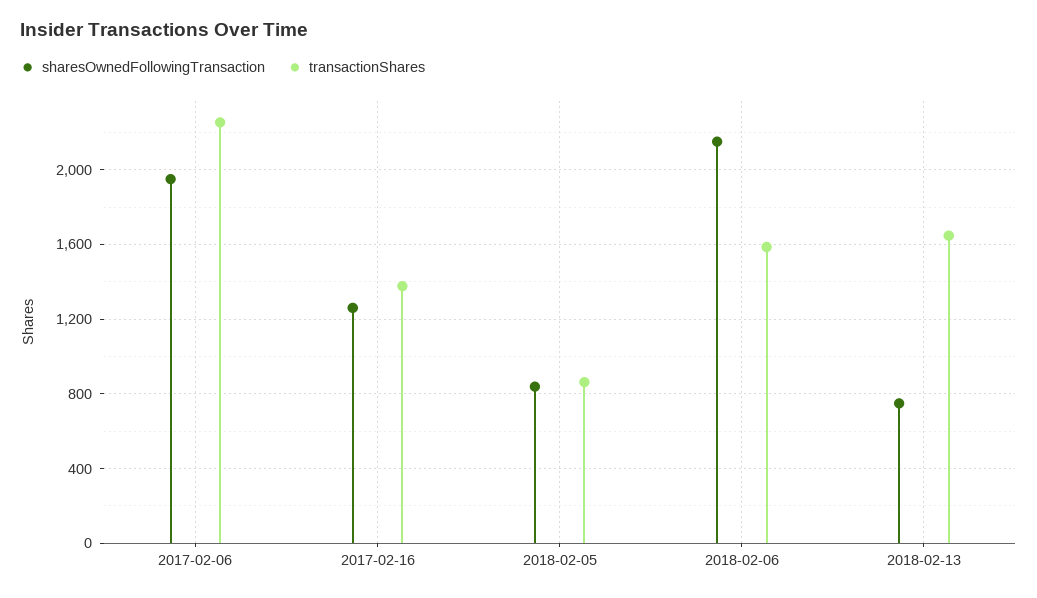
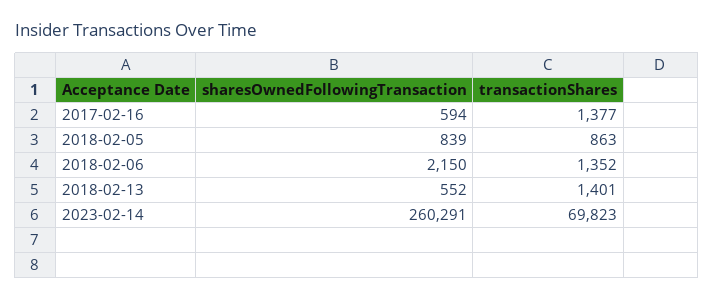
sharesOwnedFollowingTransaction, 2017-02-06: 1950 -> none
transactionShares, 2017-02-06: 2250 -> none
sharesOwnedFollowingTransaction, 2017-02-16: 1250 -> 594
transactionShares, 2018-02-06: 1600 -> 1352
sharesOwnedFollowingTransaction, 2018-02-13: 750 -> 552
transactionShares, 2018-02-13: 1650 -> 1401
sharesOwnedFollowingTransaction, 2023-02-14: none -> 260291
transactionShares, 2023-02-14: none -> 69823

